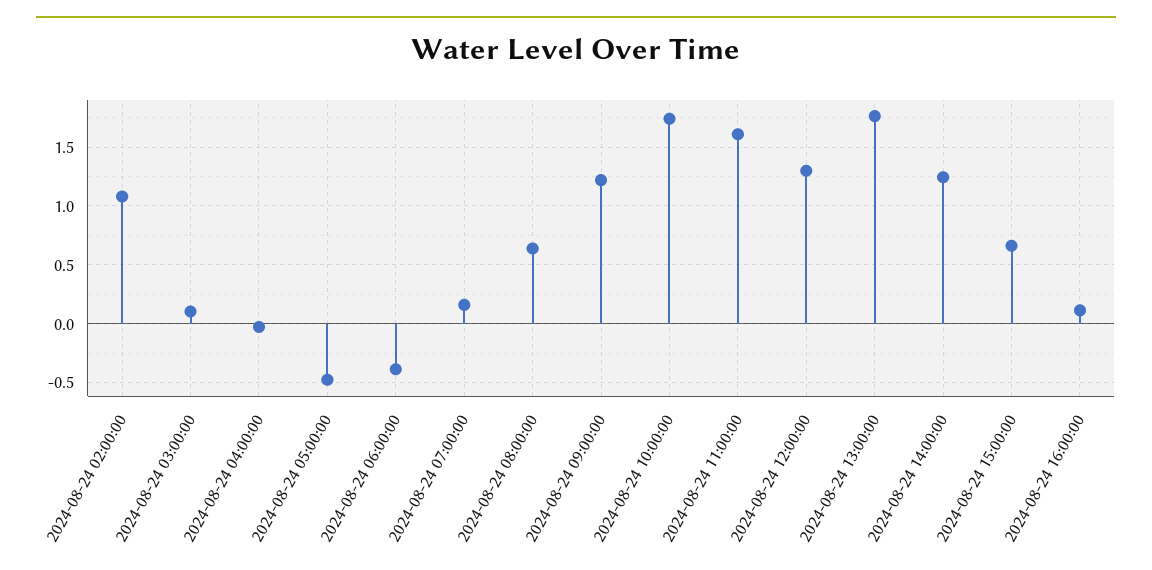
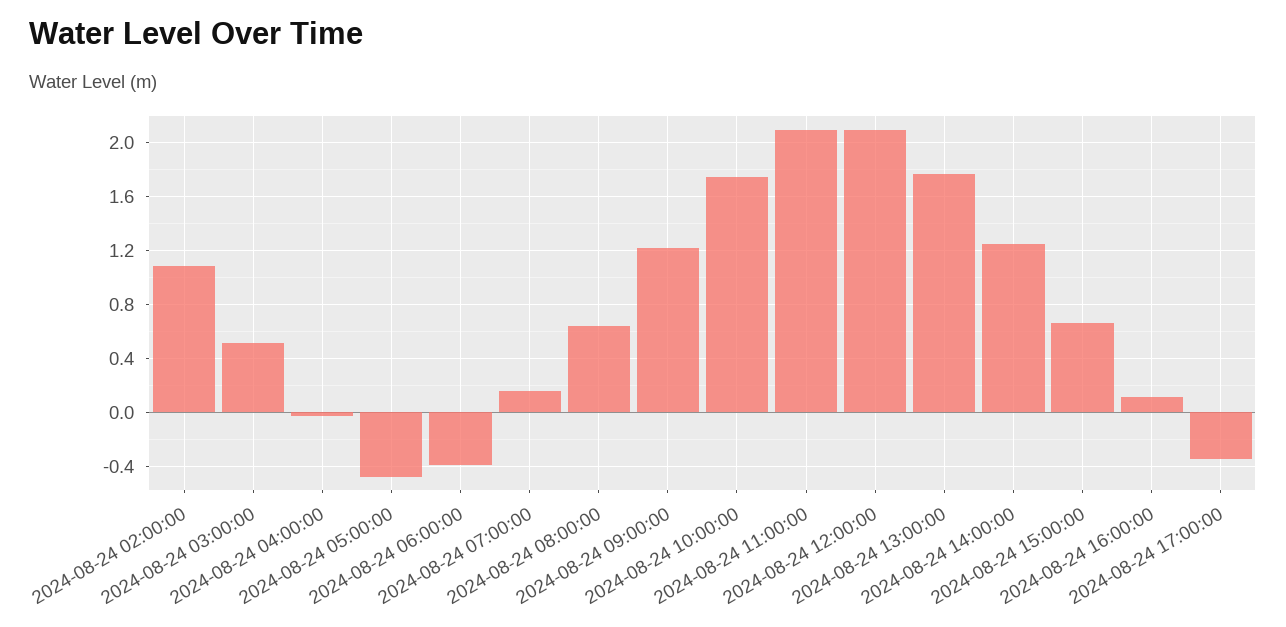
2024-08-24 03:00:00: 0.1 -> 0.5
2024-08-24 11:00:00: 1.6 -> 2.1
2024-08-24 12:00:00: 1.3 -> 2.1
2024-08-24 17:00:00: none -> -0.35

